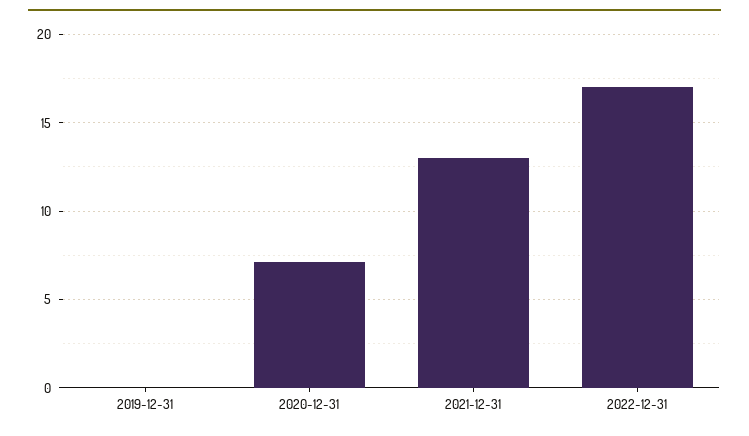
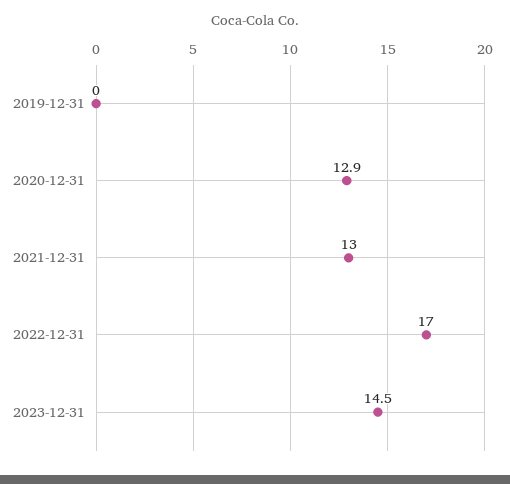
2020-12-31: 7 -> 12.9
2023-12-31: none -> 14.5

